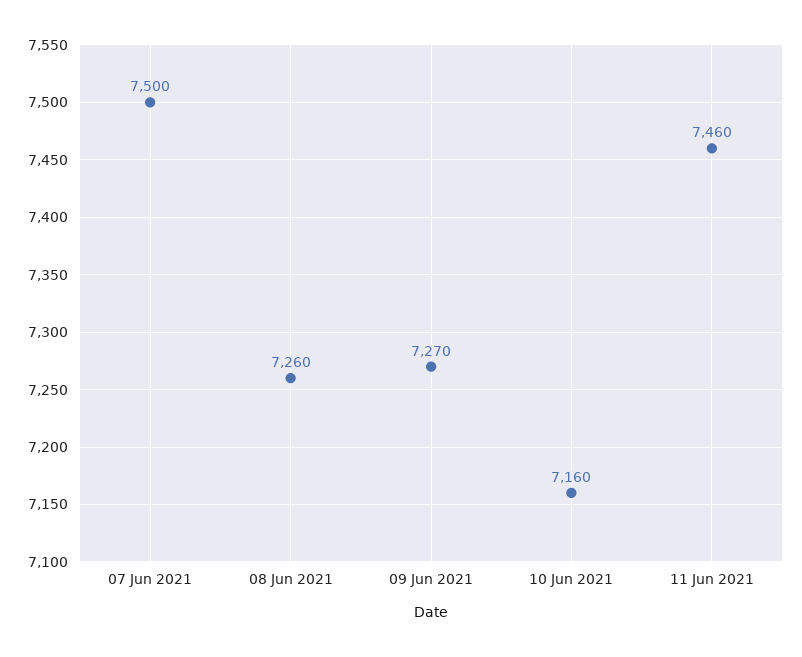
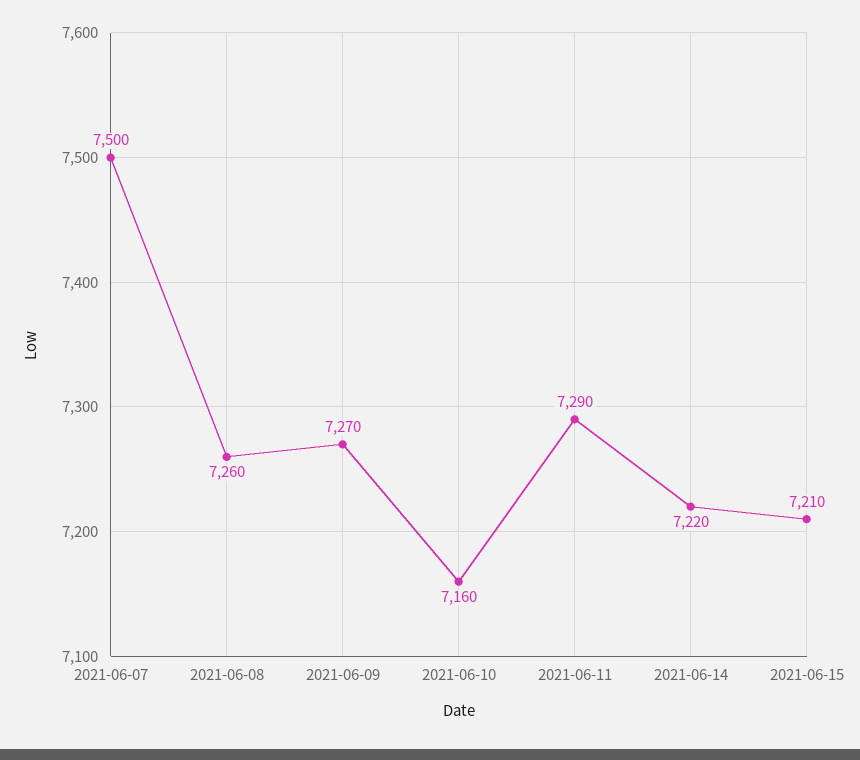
11 Jun 2021: 7460 -> 7290
2021-06-14: none -> 7220
2021-06-15: none -> 7210

